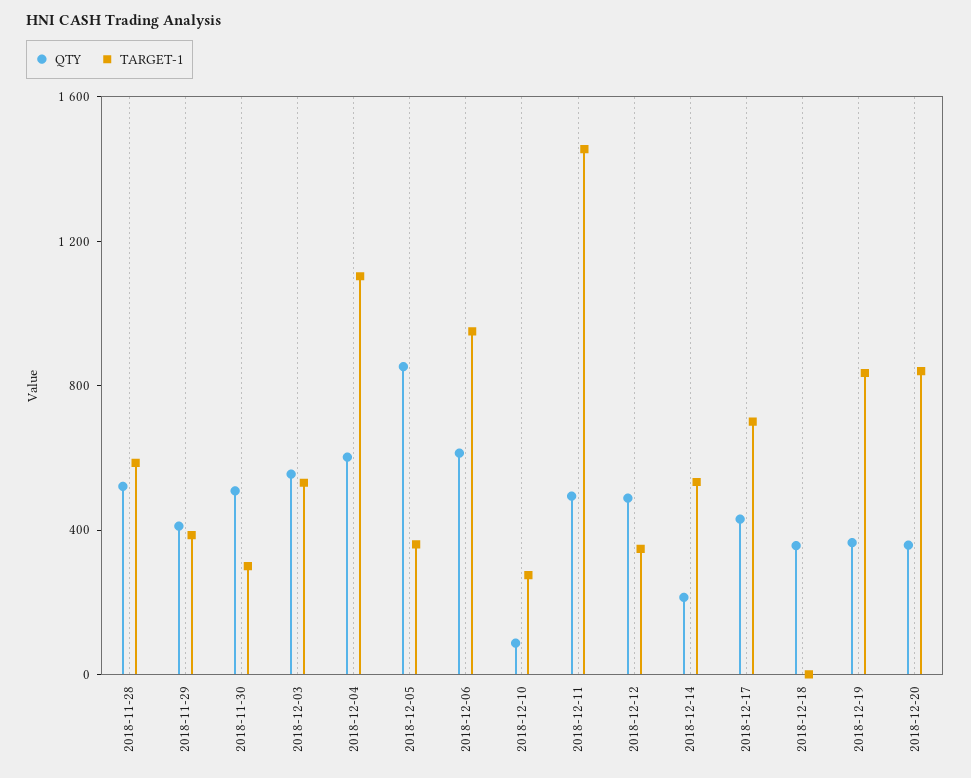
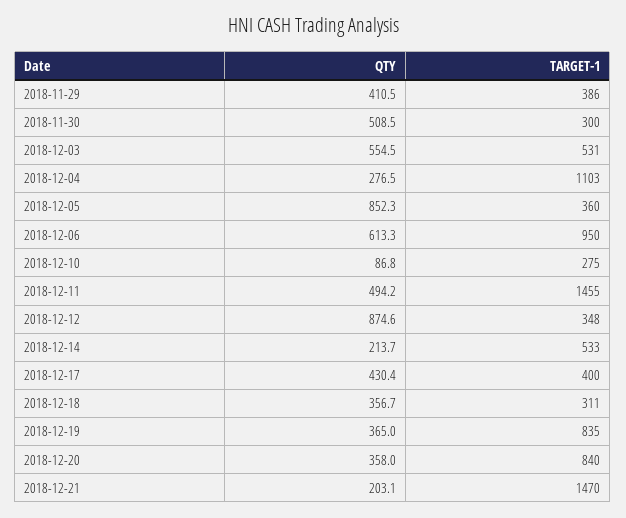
QTY, 2018-11-28: 500 -> none
TARGET-1, 2018-11-28: 600 -> none
QTY, 2018-12-04: 600 -> 276.5
QTY, 2018-12-12: 500 -> 874.6
TARGET-1, 2018-12-17: 700 -> 400
TARGET-1, 2018-12-18: 0 -> 311
QTY, 2018-12-21: none -> 203.1
TARGET-1, 2018-12-21: none -> 1470

